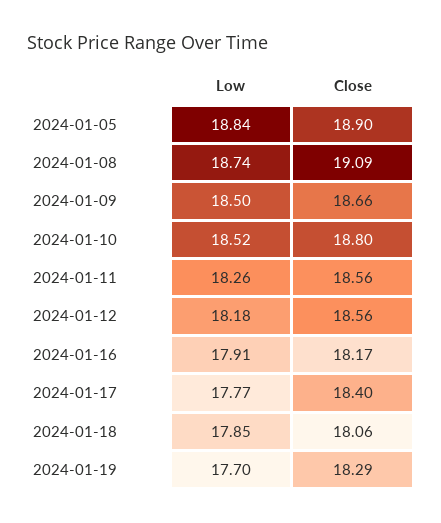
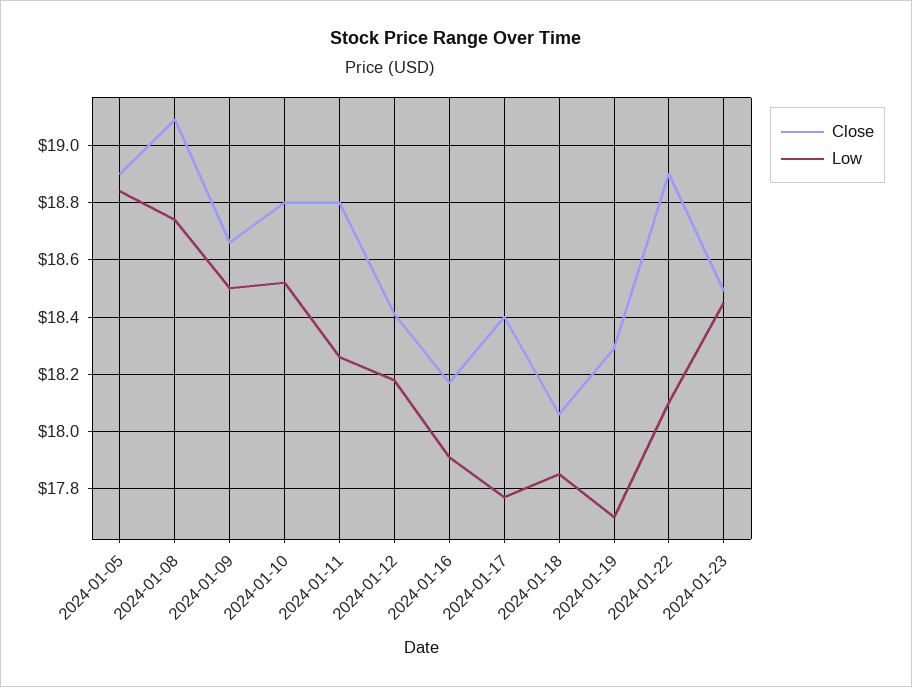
Close, 2024-01-11: 18.56 -> 18.8
Close, 2024-01-12: 18.56 -> 18.4
Close, 2024-01-22: none -> 18.9
Low, 2024-01-22: none -> 18.1
Close, 2024-01-23: none -> 18.5
Low, 2024-01-23: none -> 18.45

